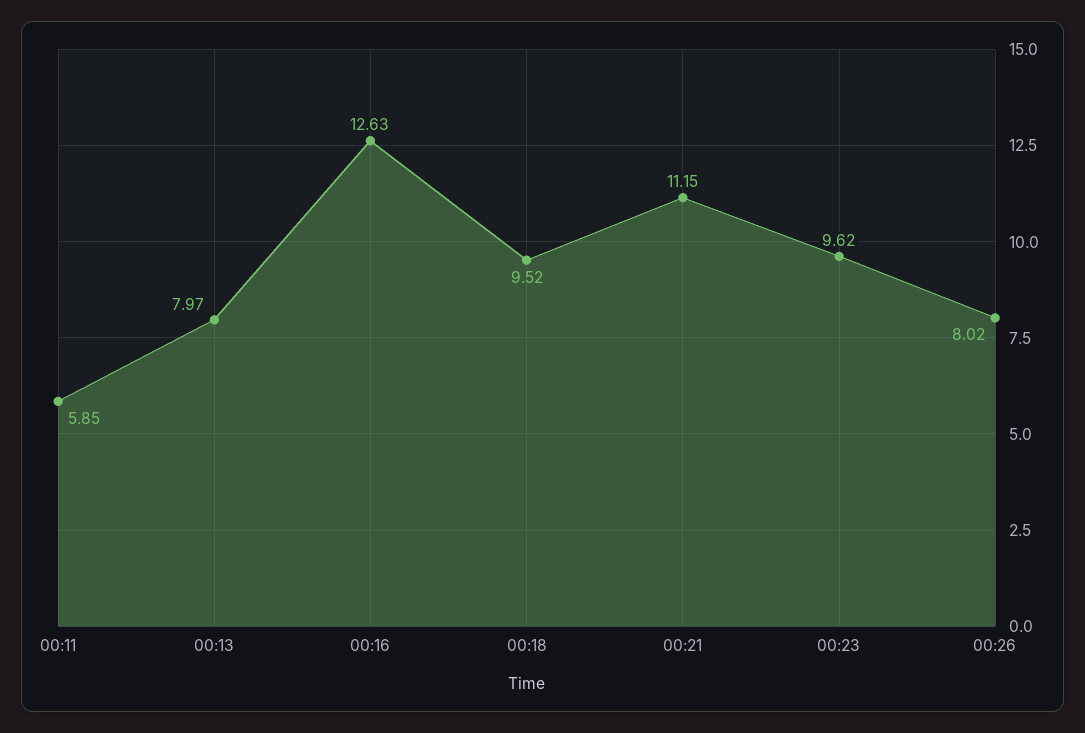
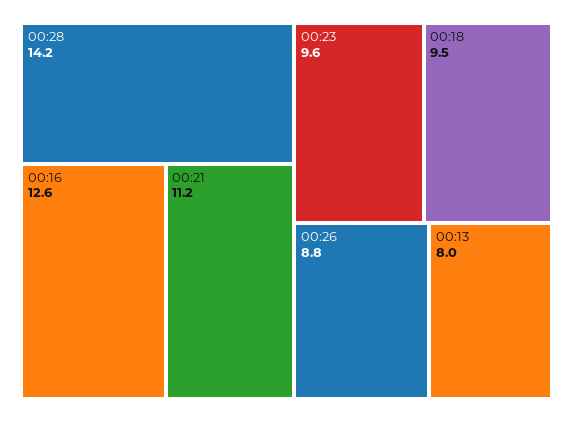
00:11: 5.85 -> none
00:26: 8.02 -> 8.8
00:28: none -> 14.2

